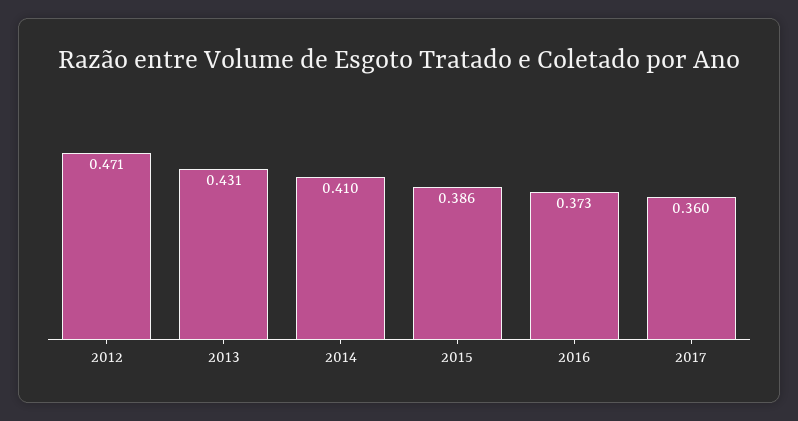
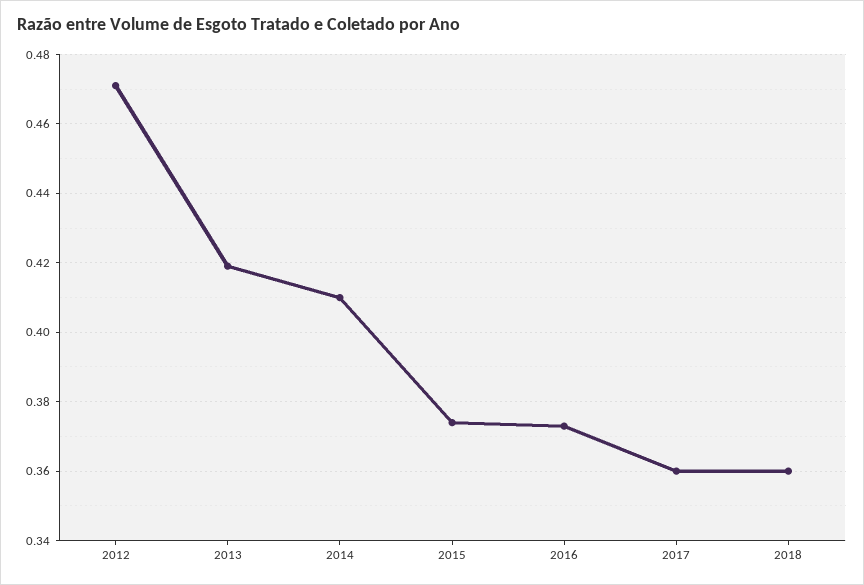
2013: 0.431 -> 0.42
2015: 0.386 -> 0.375
2018: none -> 0.36

